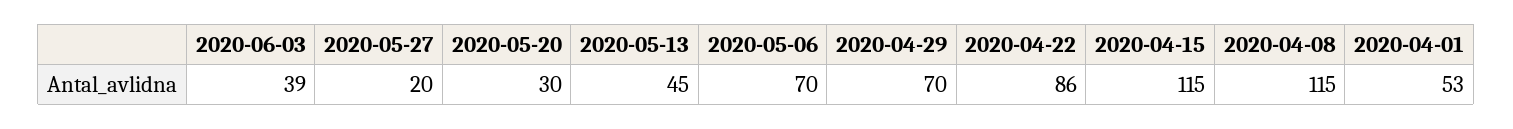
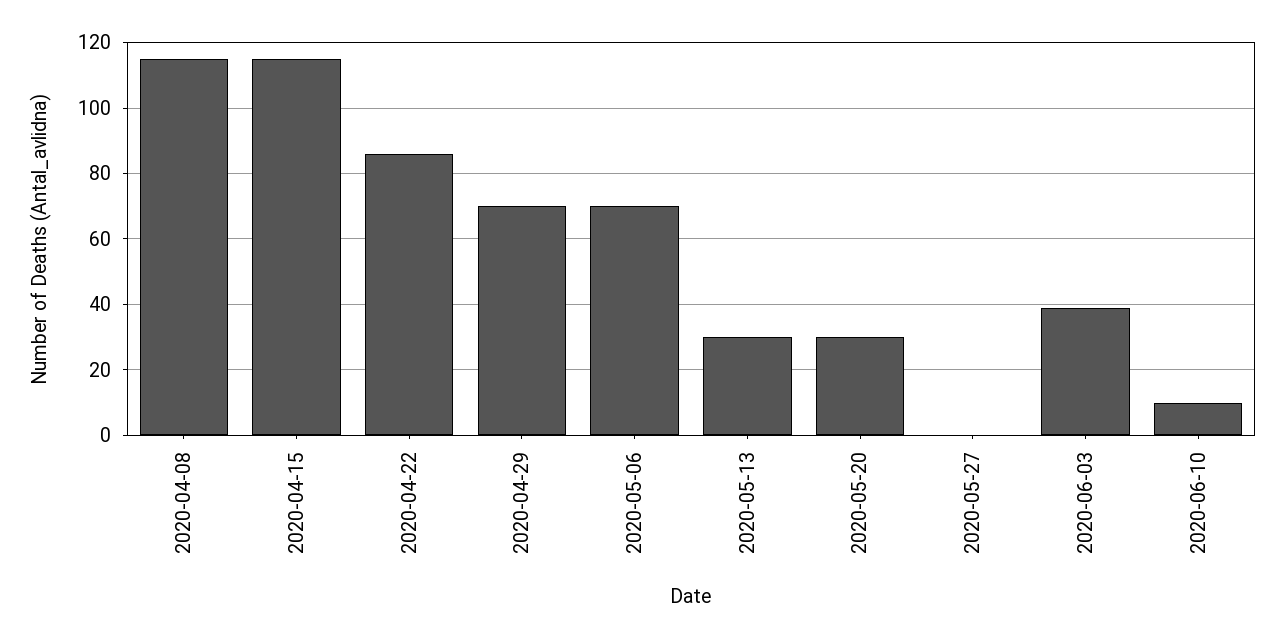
2020-05-27: 20 -> 0
2020-05-13: 45 -> 30
2020-04-01: 53 -> none
2020-06-10: none -> 10

